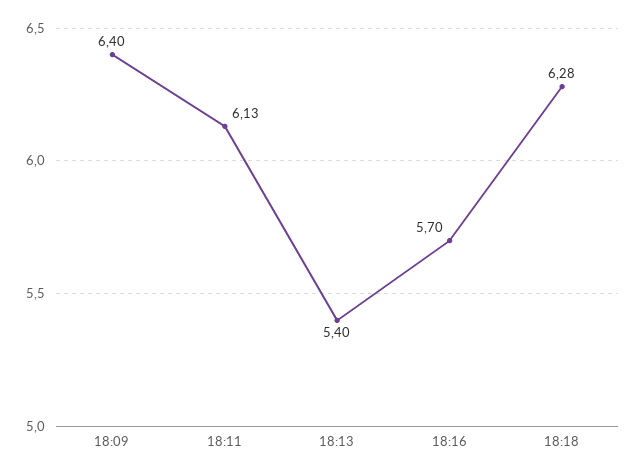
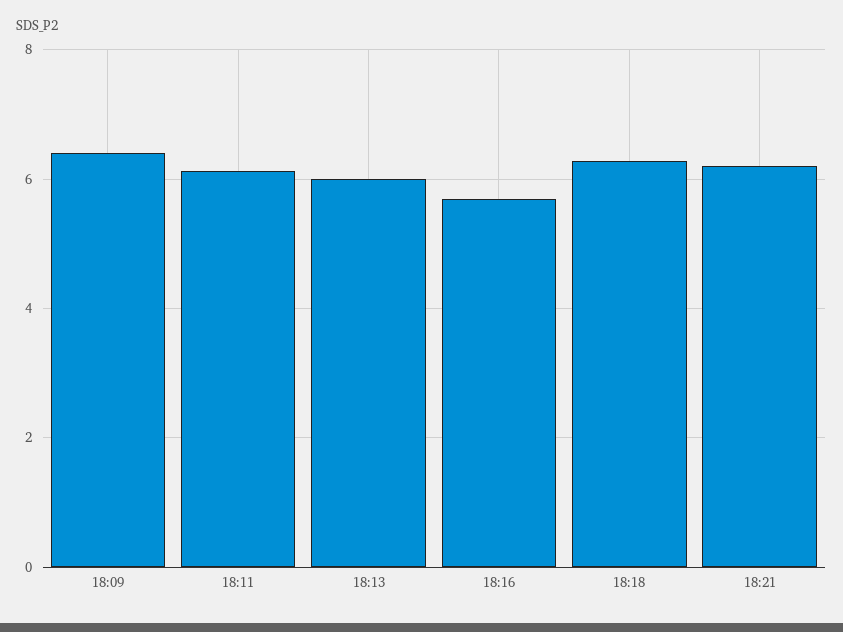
18:13: 5.4 -> 6
18:21: none -> 6.2

